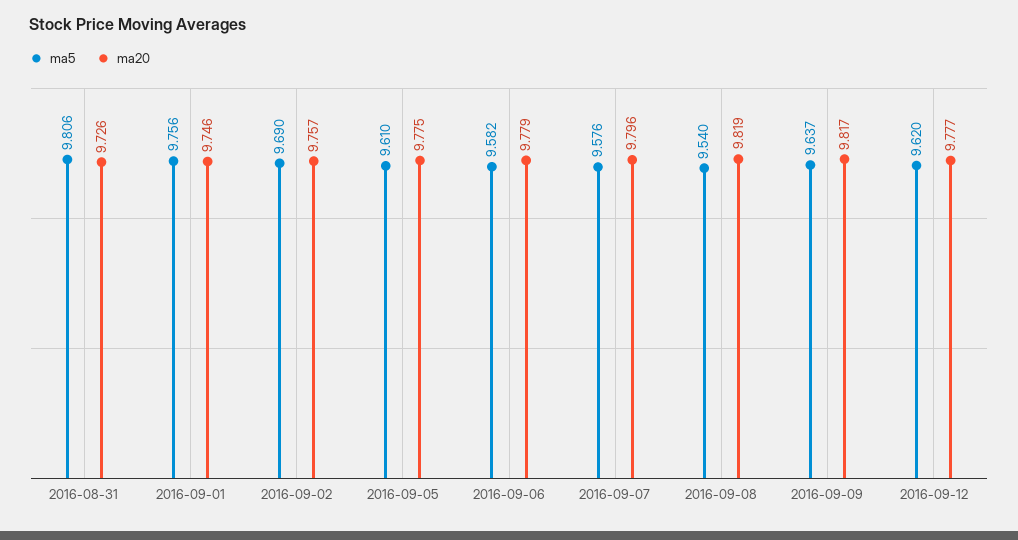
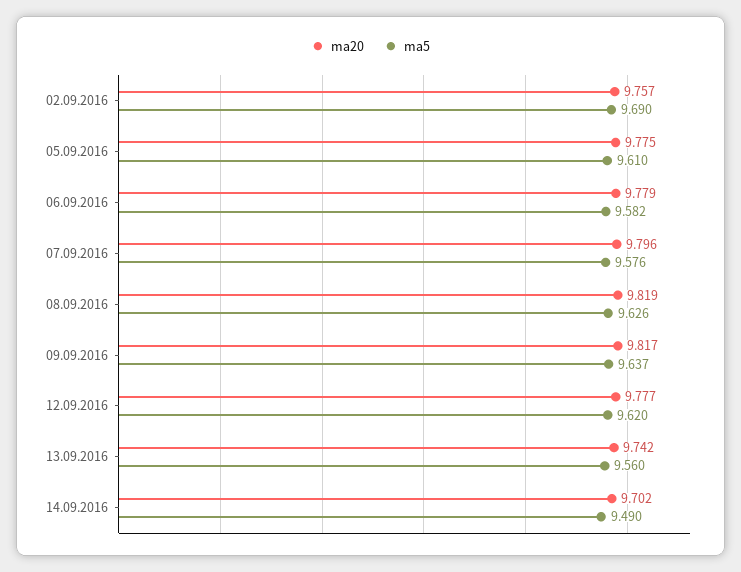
ma5, 2016-08-31: 9.806 -> none
ma20, 2016-08-31: 9.726 -> none
ma5, 2016-09-01: 9.756 -> none
ma20, 2016-09-01: 9.746 -> none
ma5, 2016-09-08: 9.54 -> 9.626
ma20, 13.09.2016: none -> 9.742
ma5, 13.09.2016: none -> 9.56
ma20, 14.09.2016: none -> 9.702
ma5, 14.09.2016: none -> 9.49

